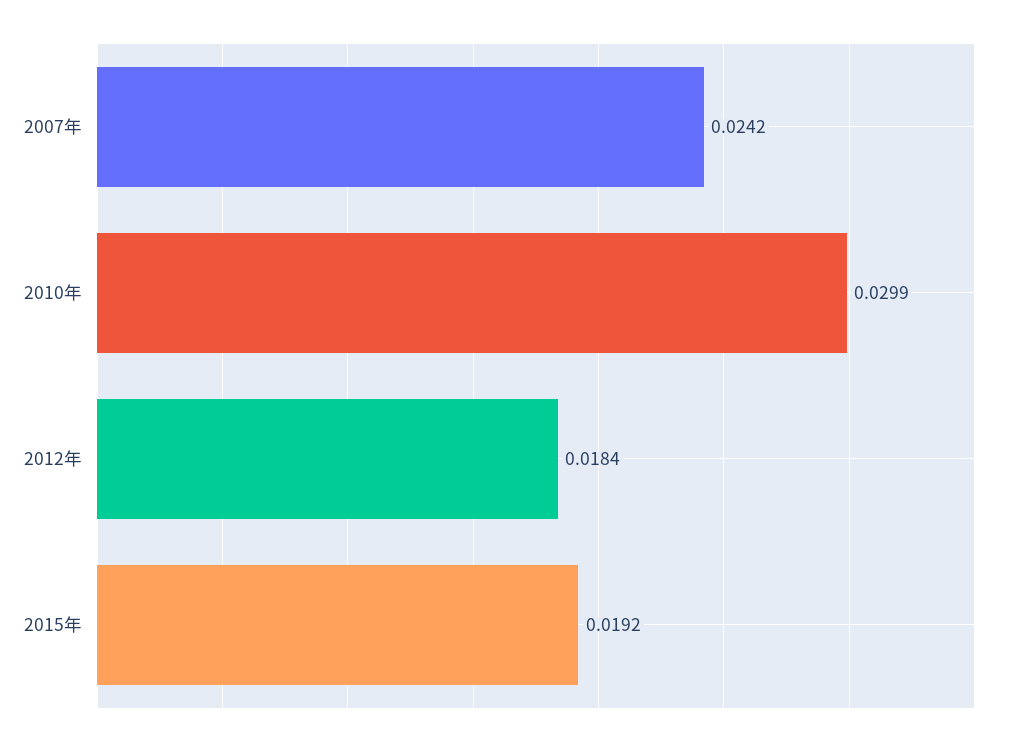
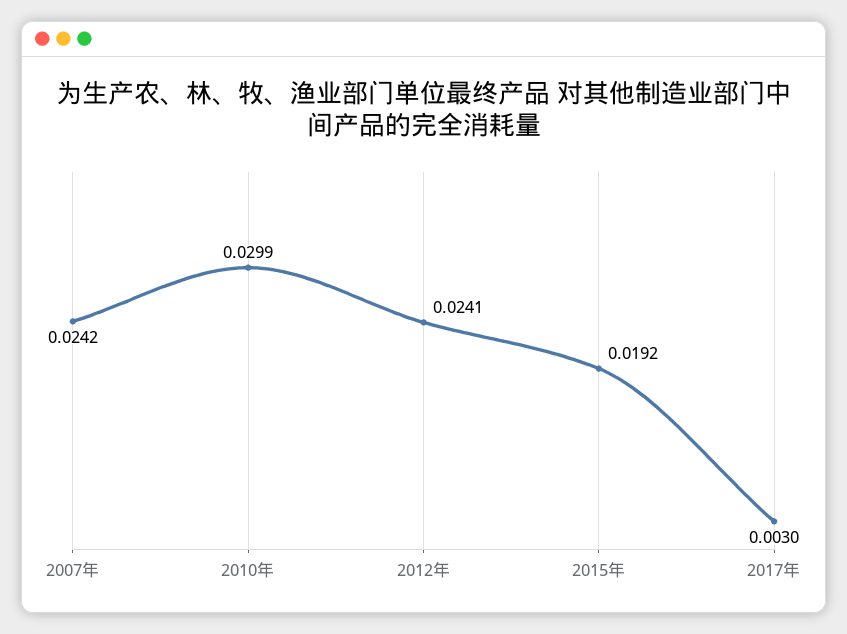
2012年: 0.0184 -> 0.0241
2017年: none -> 0.003

